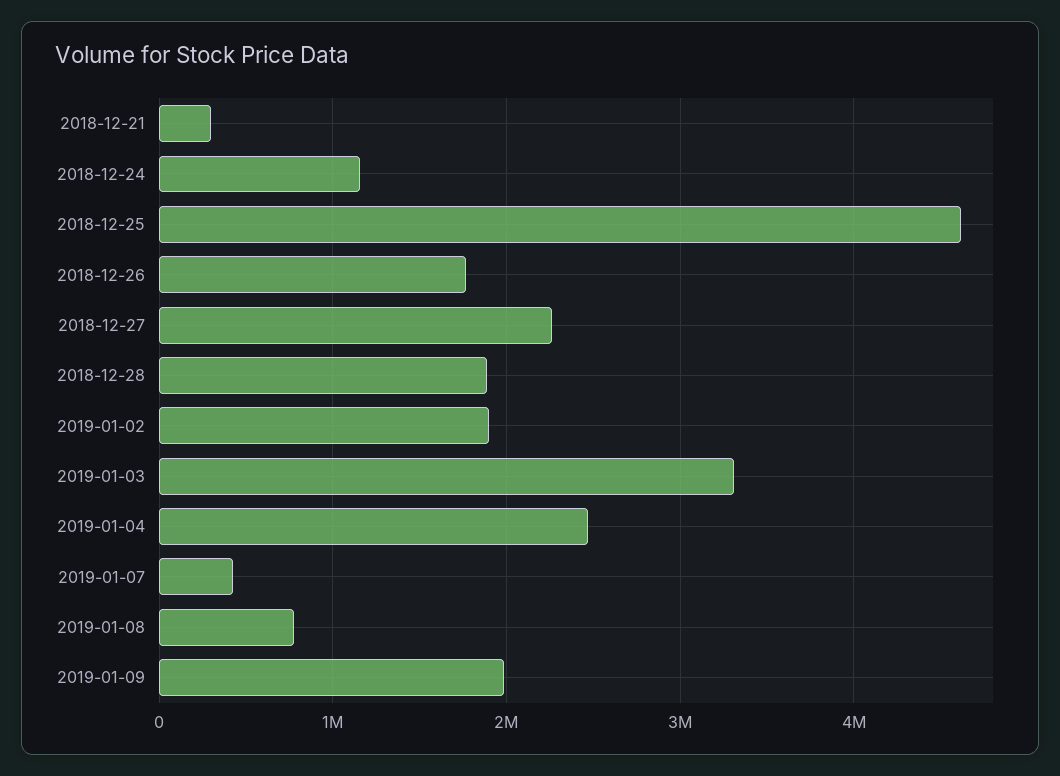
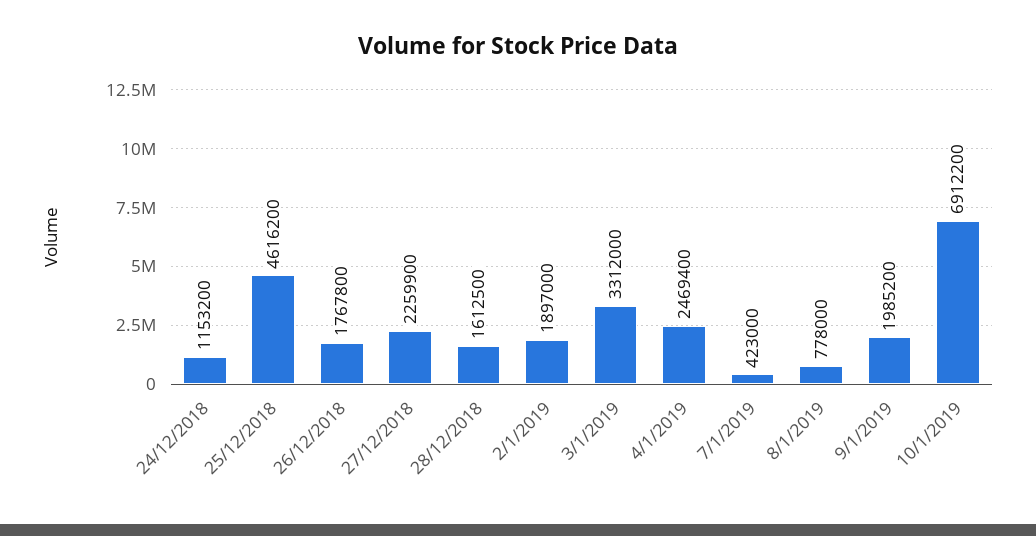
2018-12-21: 300000 -> none
2018-12-28: 1900000 -> 1612500
10/1/2019: none -> 6912200

